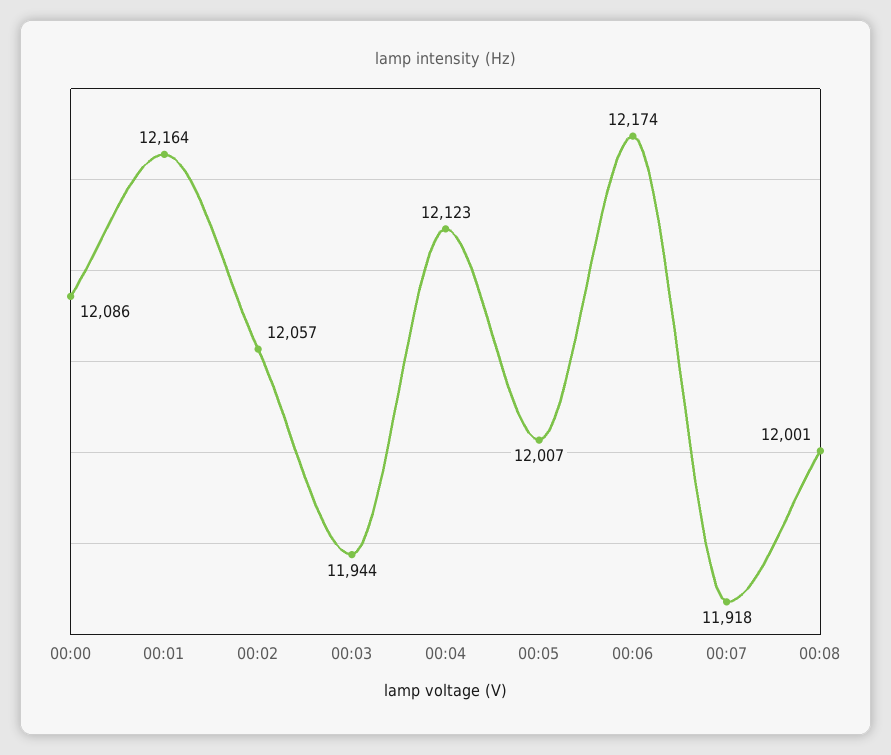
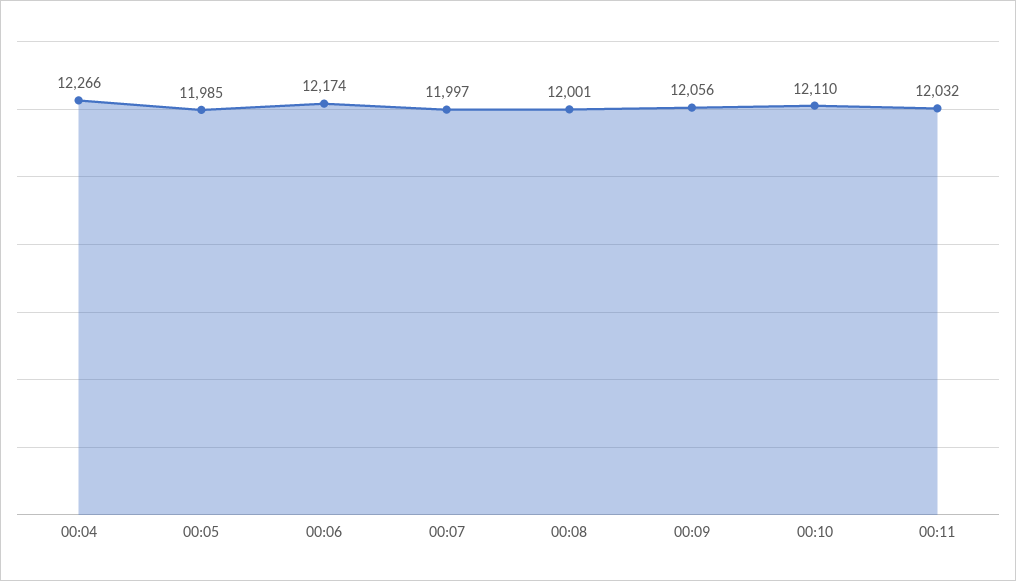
00:00: 12086 -> none
00:01: 12164 -> none
00:02: 12057 -> none
00:03: 11944 -> none
00:04: 12123 -> 12266
00:05: 12007 -> 11985
00:07: 11918 -> 11997
00:09: none -> 12056
00:10: none -> 12110
00:11: none -> 12032

